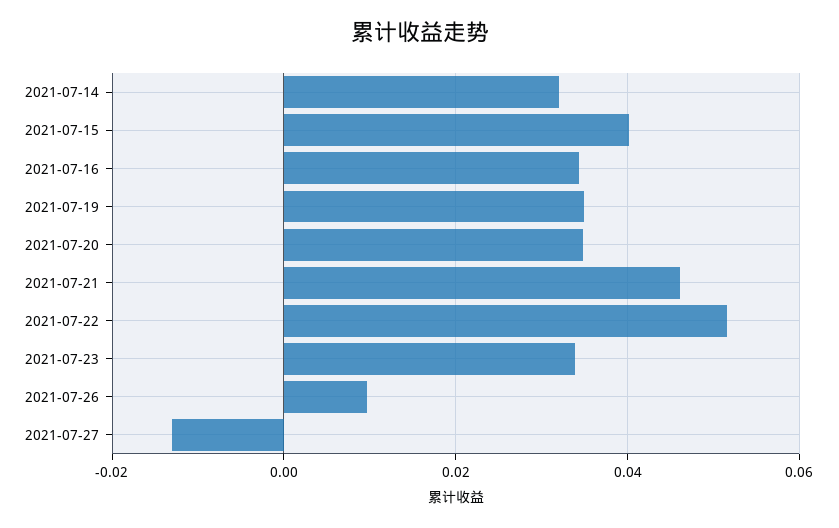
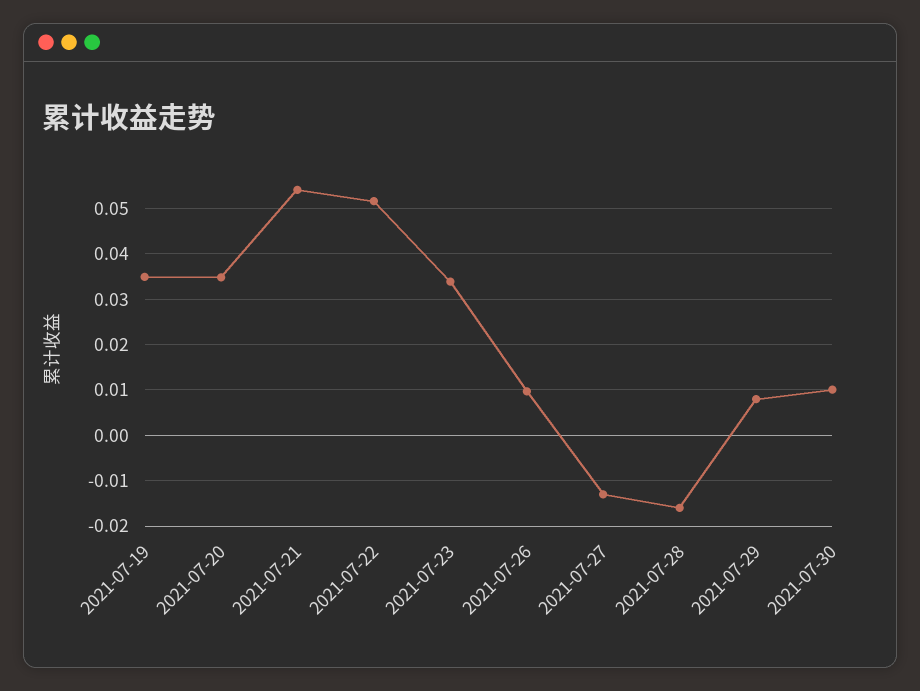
2021-07-14: 0.032 -> none
2021-07-15: 0.04 -> none
2021-07-16: 0.034 -> none
2021-07-21: 0.046 -> 0.054
2021-07-28: none -> -0.016
2021-07-29: none -> 0.008
2021-07-30: none -> 0.01

